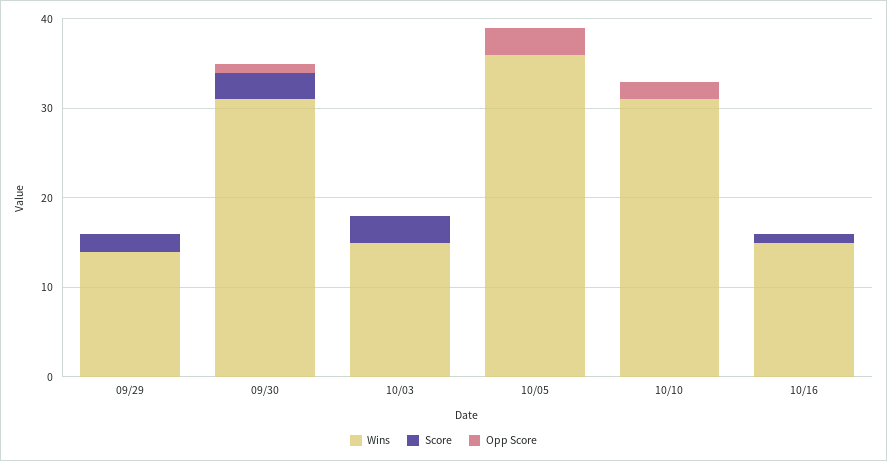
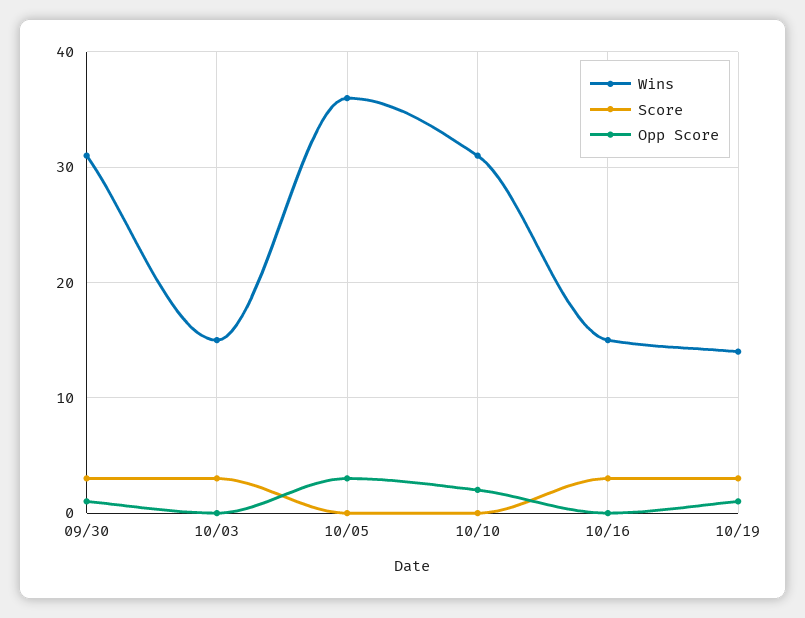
Wins, 09/29: 14 -> none
Score, 09/29: 2 -> none
Opp Score, 09/29: 0 -> none
Score, 10/16: 1 -> 3
Wins, 10/19: none -> 14
Score, 10/19: none -> 3
Opp Score, 10/19: none -> 1

